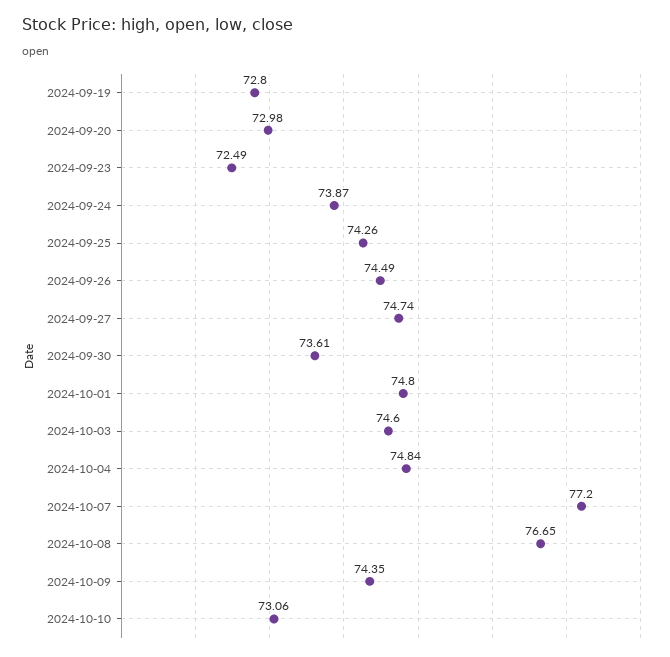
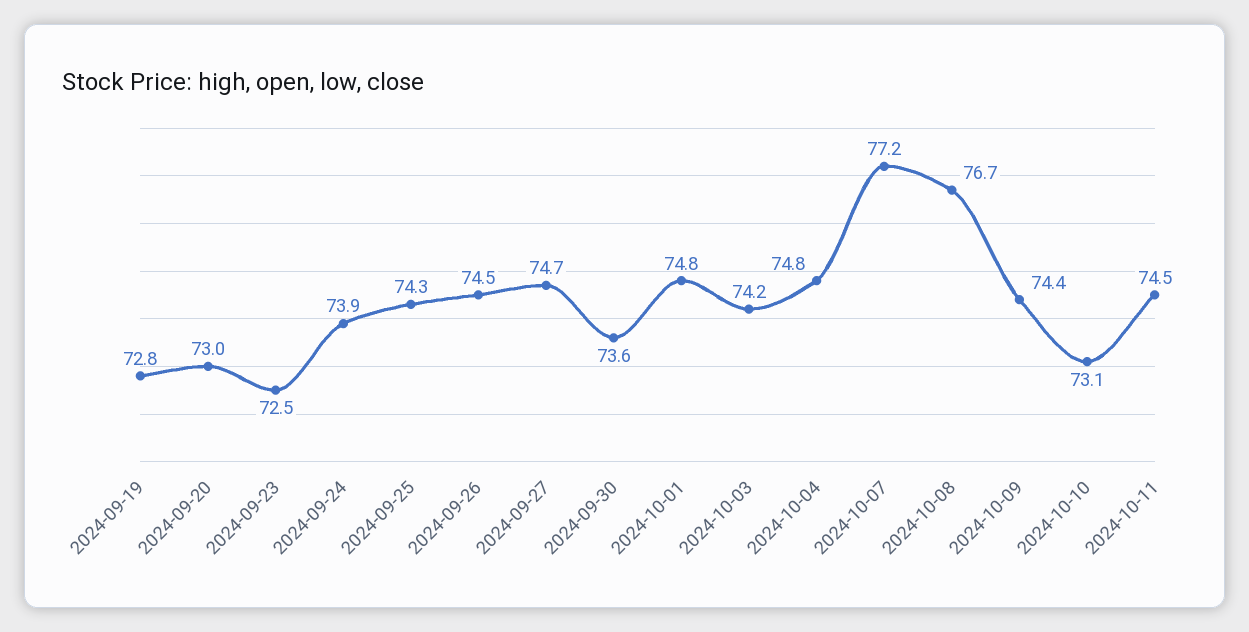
2024-10-03: 74.6 -> 74.2
2024-10-11: none -> 74.5

